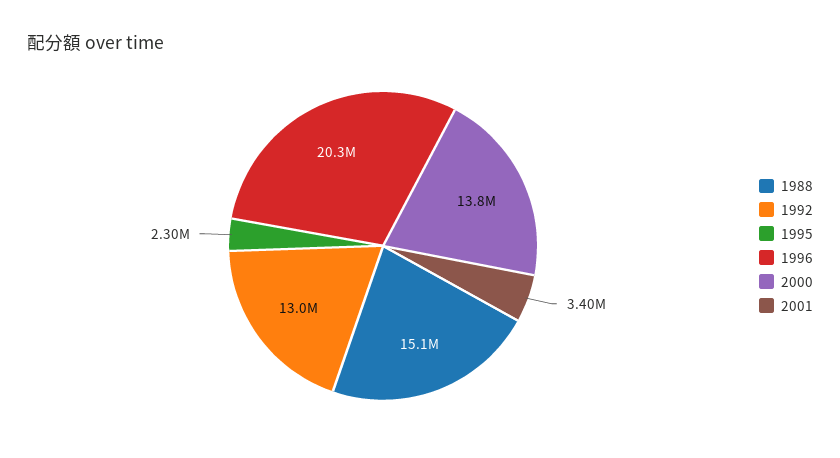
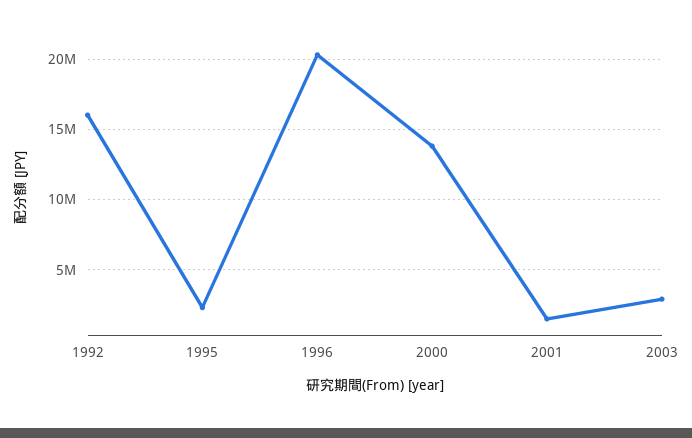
1988: 15100000 -> none
1992: 13000000 -> 16000000
2001: 3400000 -> 1500000
2003: none -> 3000000

